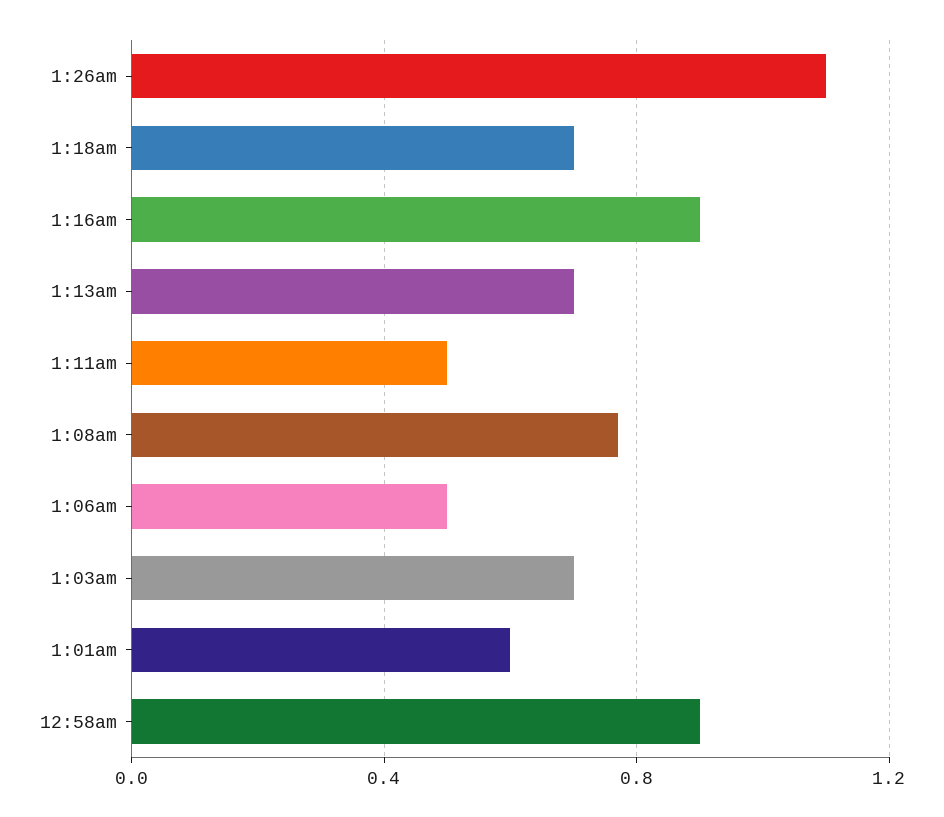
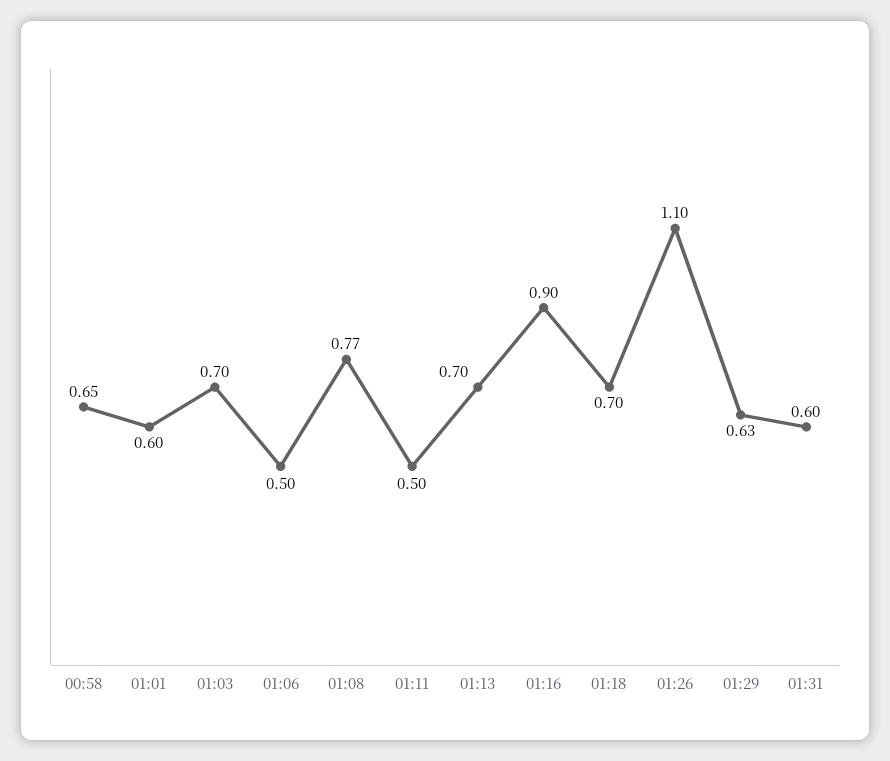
12:58am: 0.9 -> 0.65
01:29: none -> 0.63
01:31: none -> 0.6

